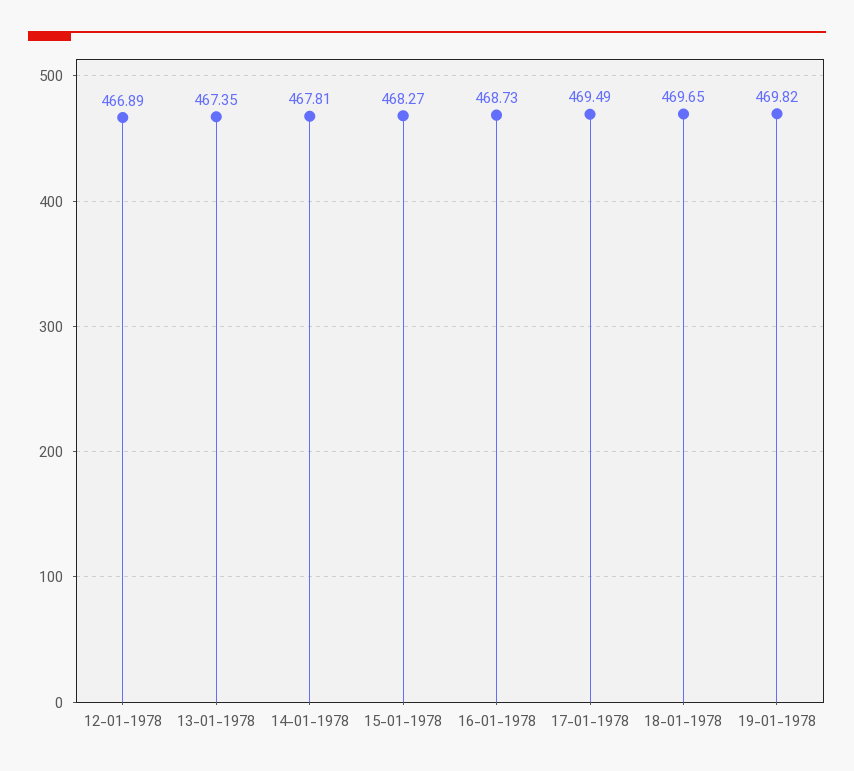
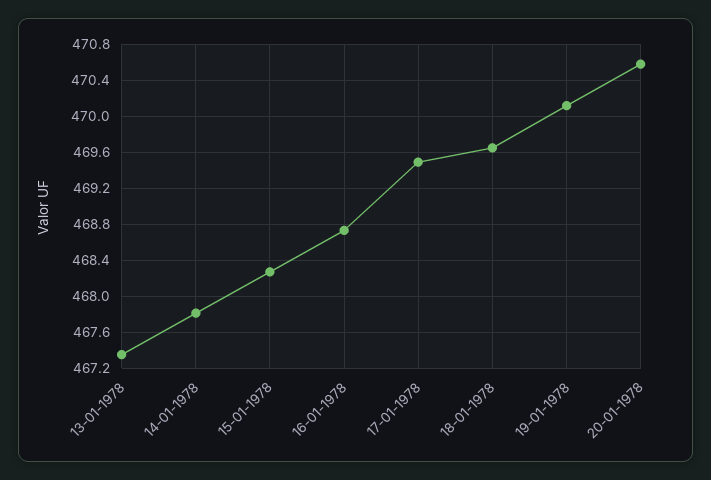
12-01-1978: 466.89 -> none
19-01-1978: 469.82 -> 470.1
20-01-1978: none -> 470.6

